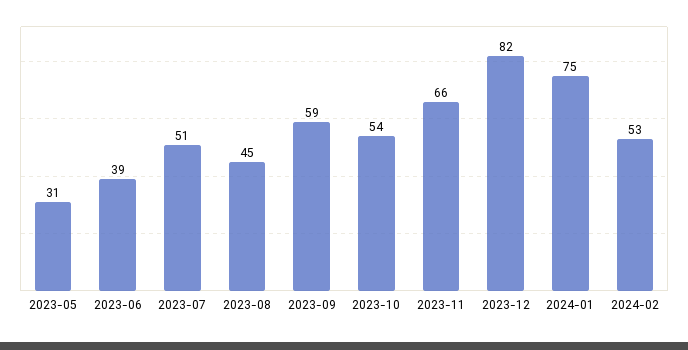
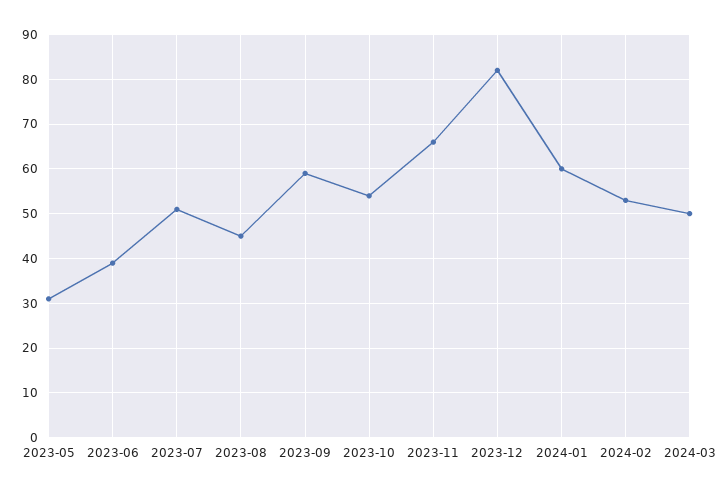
2024-01: 75 -> 60
2024-03: none -> 50

